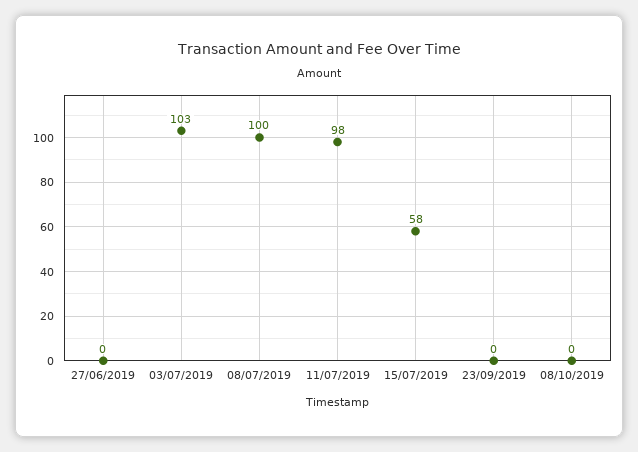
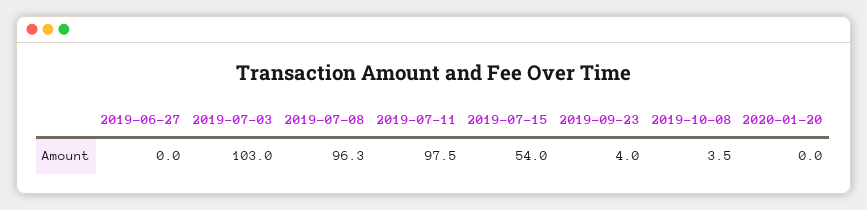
08/07/2019: 100 -> 96.3
15/07/2019: 58 -> 54
23/09/2019: 0 -> 4
08/10/2019: 0 -> 3.5
2020-01-20: none -> 0

